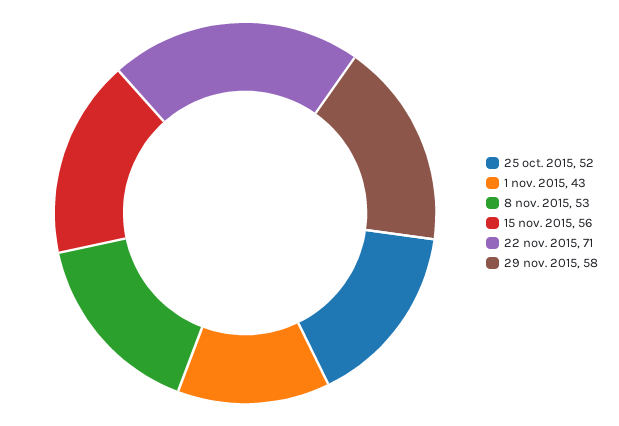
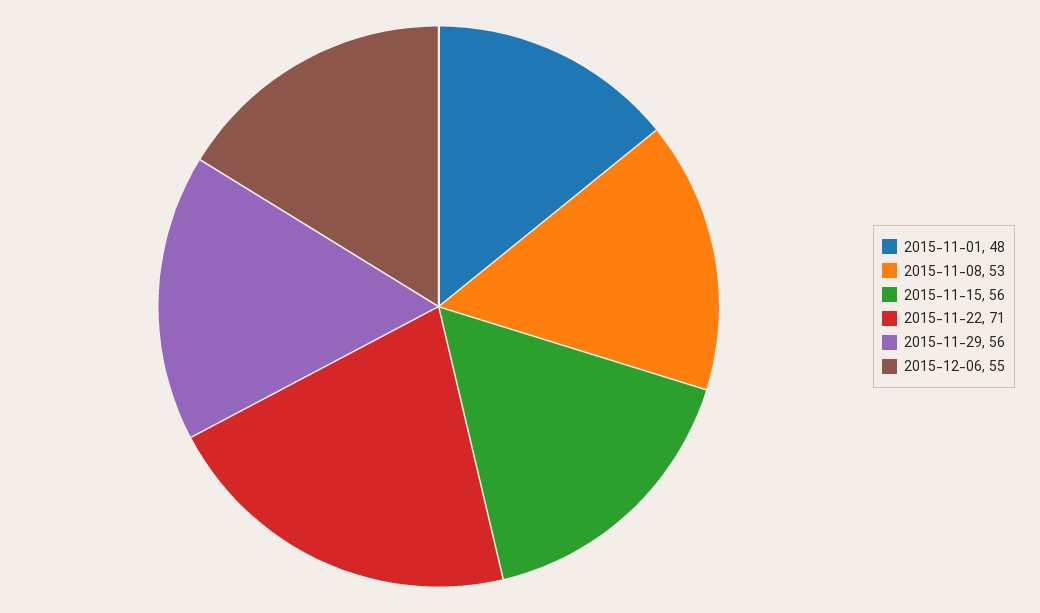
25 oct. 2015: 52 -> none
1 nov. 2015: 43 -> 48
29 nov. 2015: 58 -> 56
2015-12-06: none -> 55

